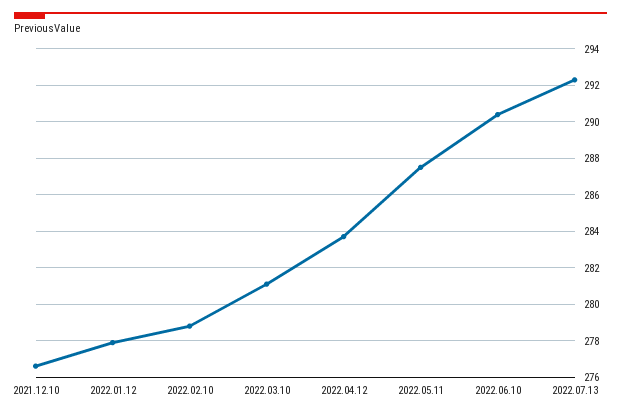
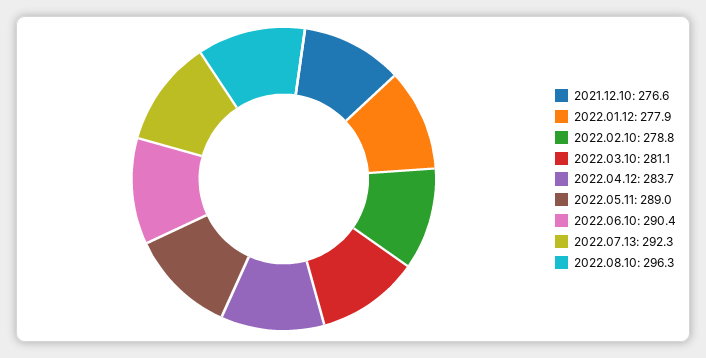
2022.05.11: 287.5 -> 289
2022.08.10: none -> 296.3

